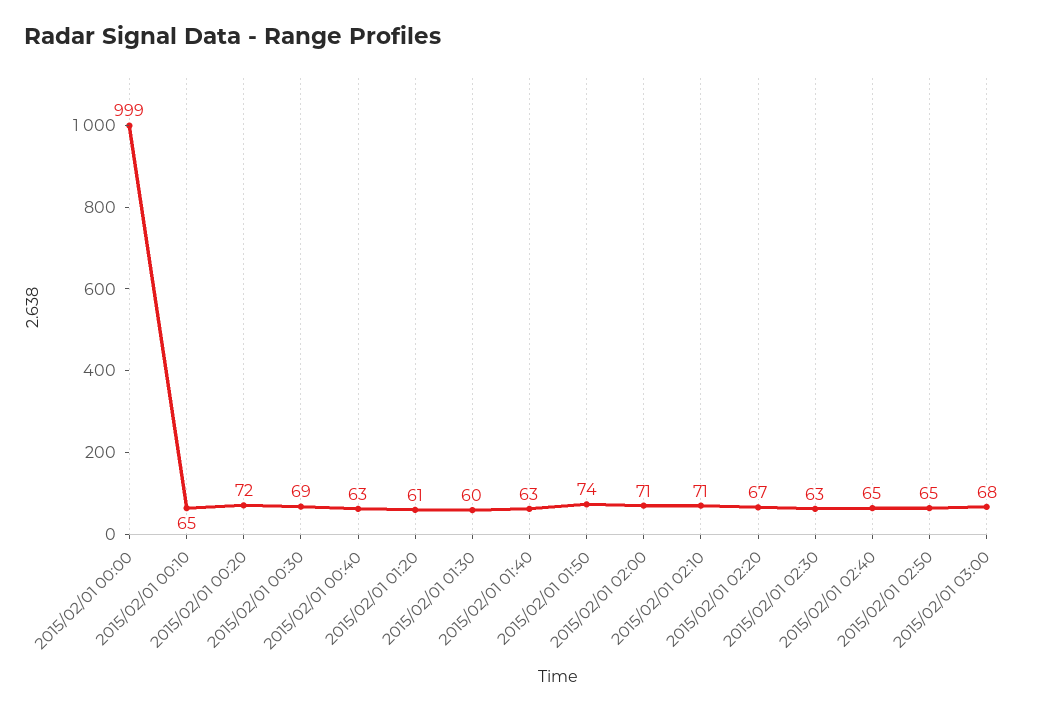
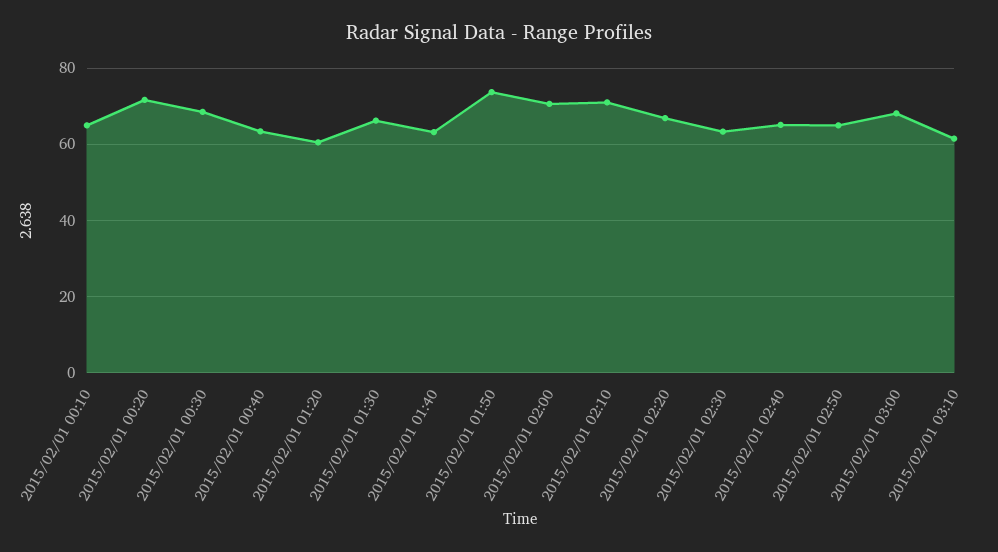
2015/02/01 00:00: 999 -> none
2015/02/01 01:30: 60 -> 66
2015/02/01 03:10: none -> 62

